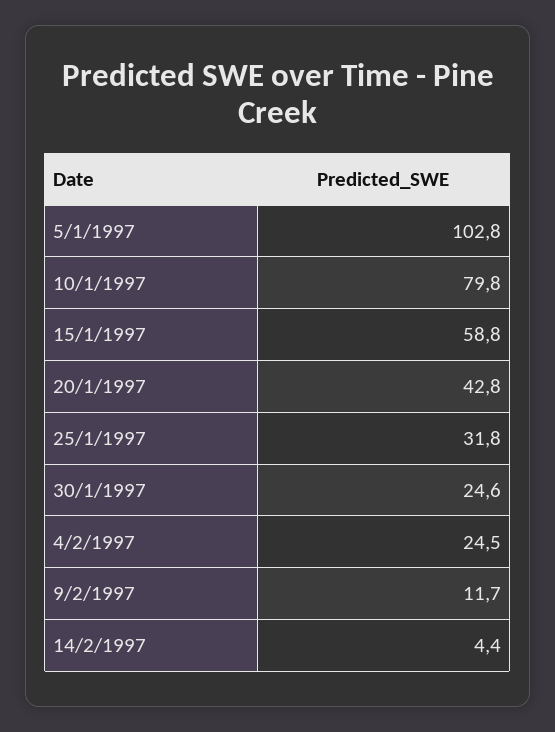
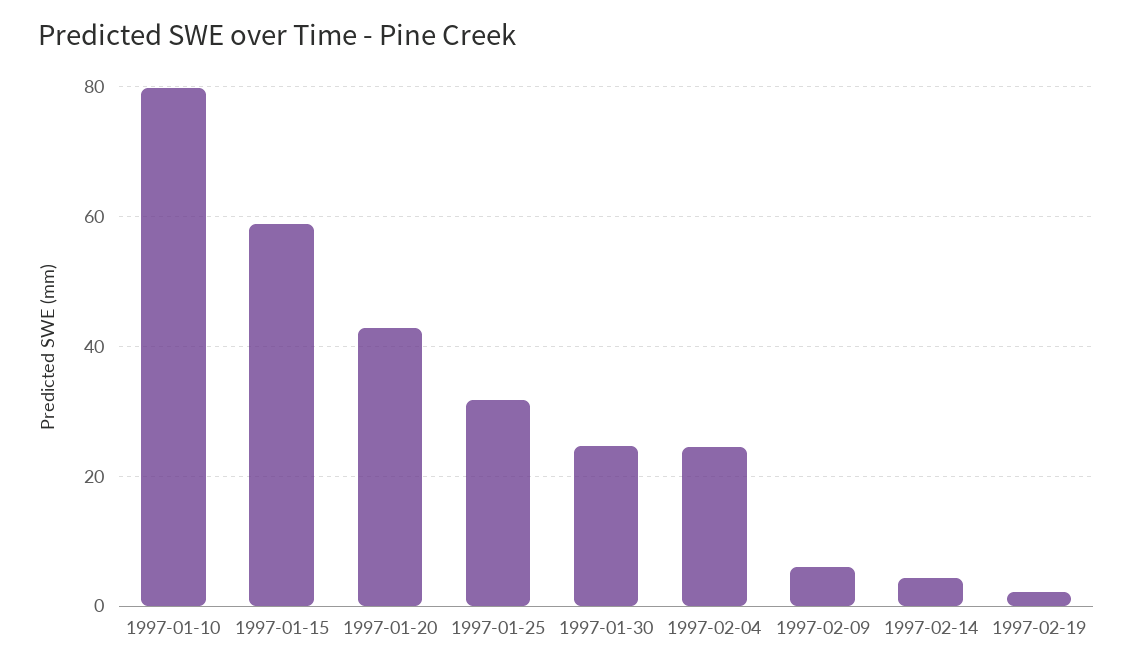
5/1/1997: 102.8 -> none
9/2/1997: 11.7 -> 6
1997-02-19: none -> 2

